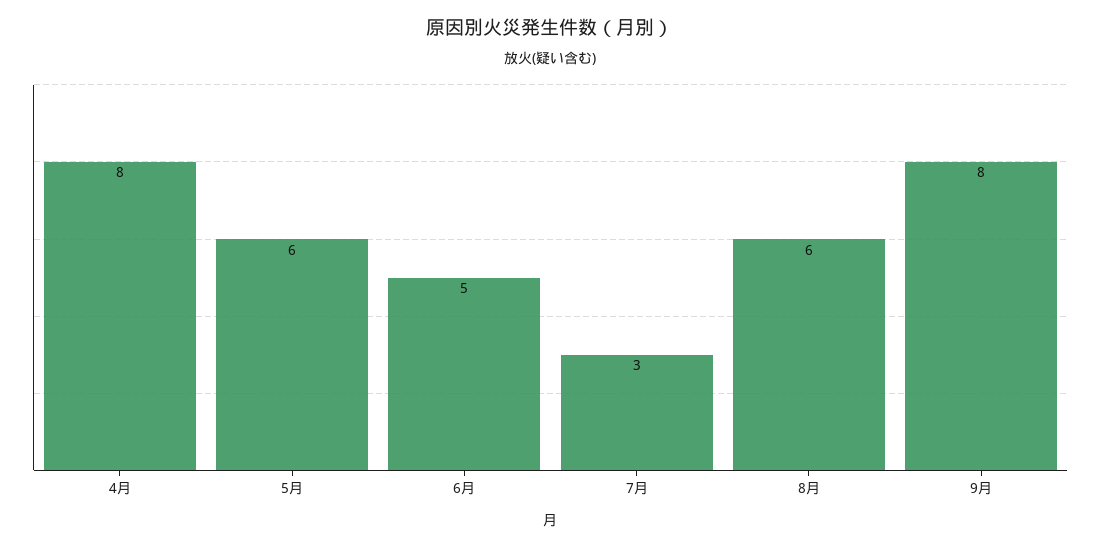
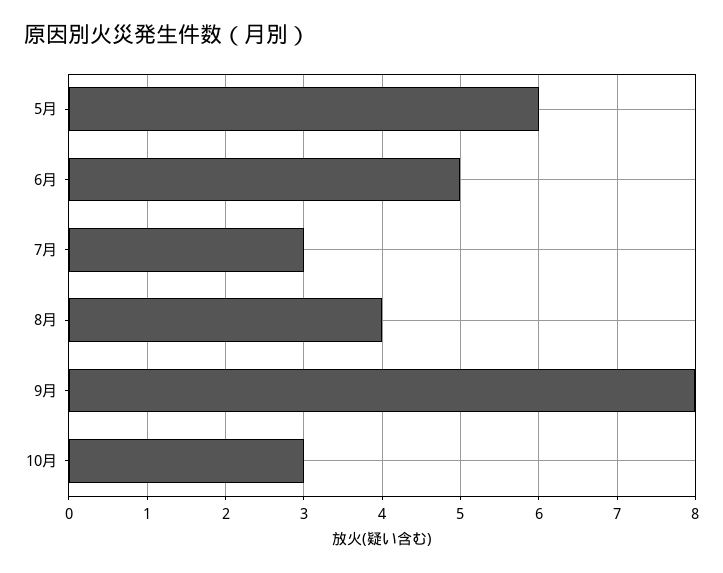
4月: 8 -> none
8月: 6 -> 4
10月: none -> 3

